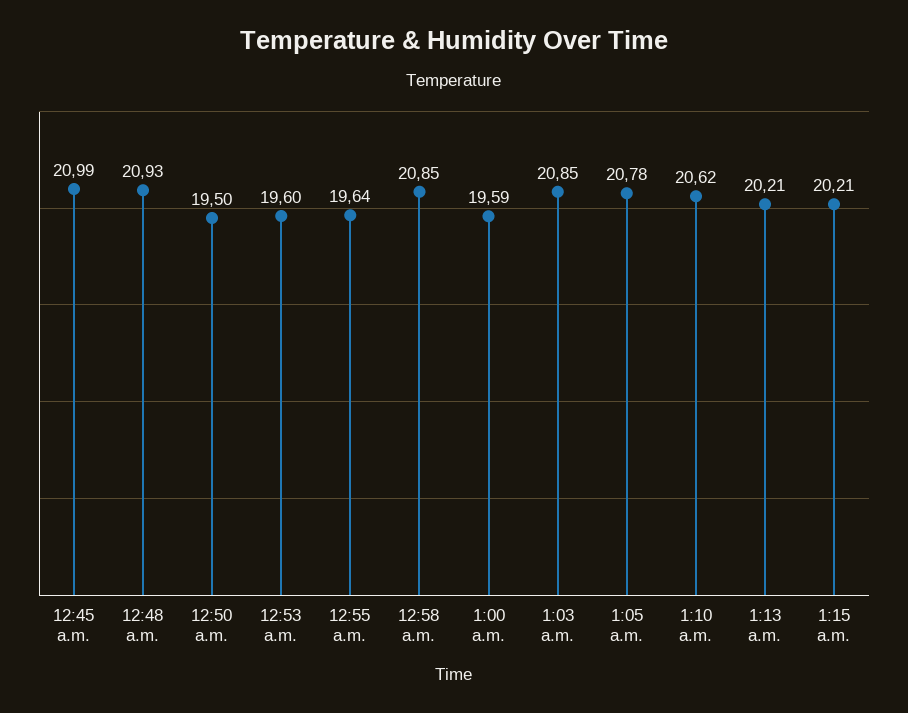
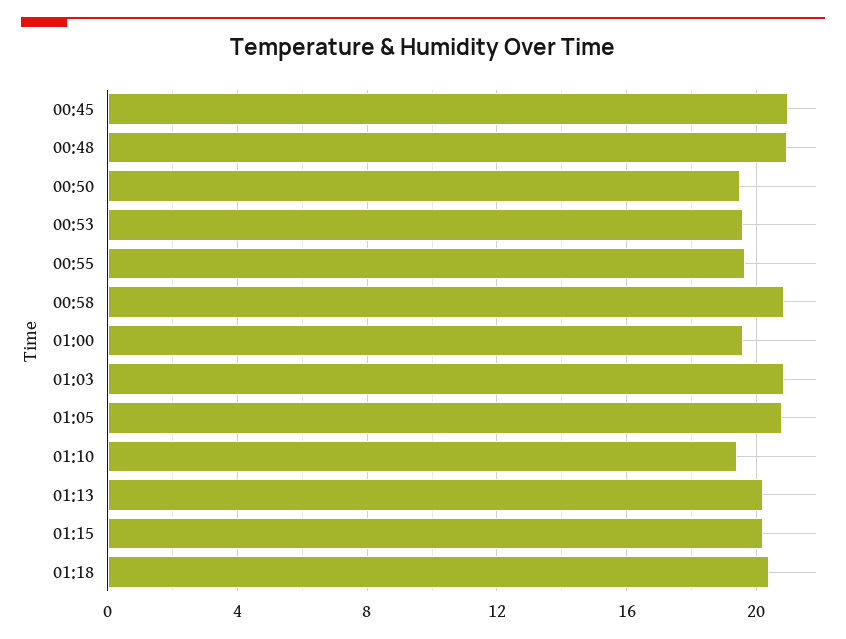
1:10 a.m.: 20.62 -> 19.5
01:18: none -> 20.5

